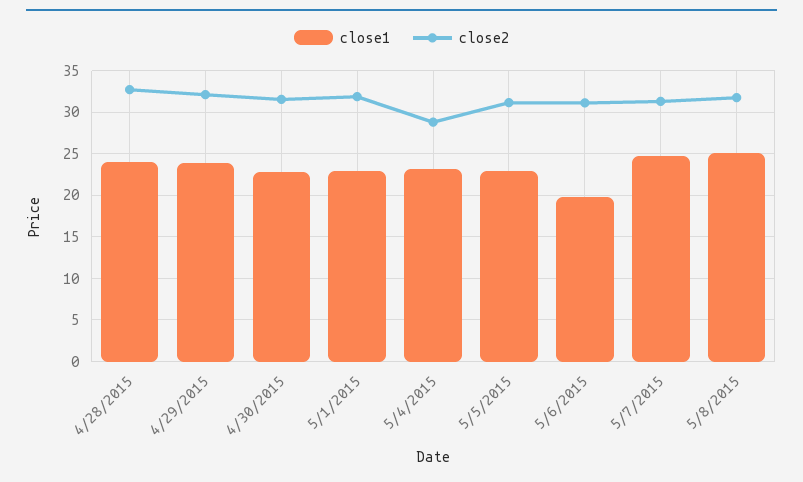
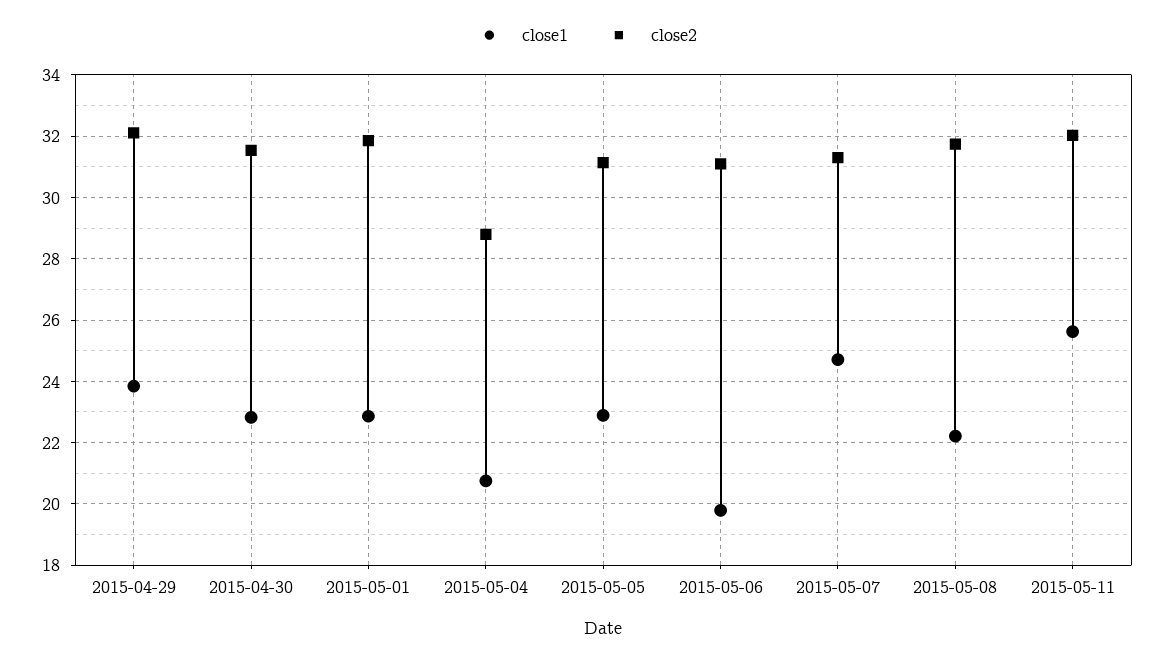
close1, 4/28/2015: 24 -> none
close2, 4/28/2015: 33 -> none
close1, 5/4/2015: 23 -> 20.8
close1, 5/8/2015: 25 -> 22.2
close1, 2015-05-11: none -> 25.6
close2, 2015-05-11: none -> 32

